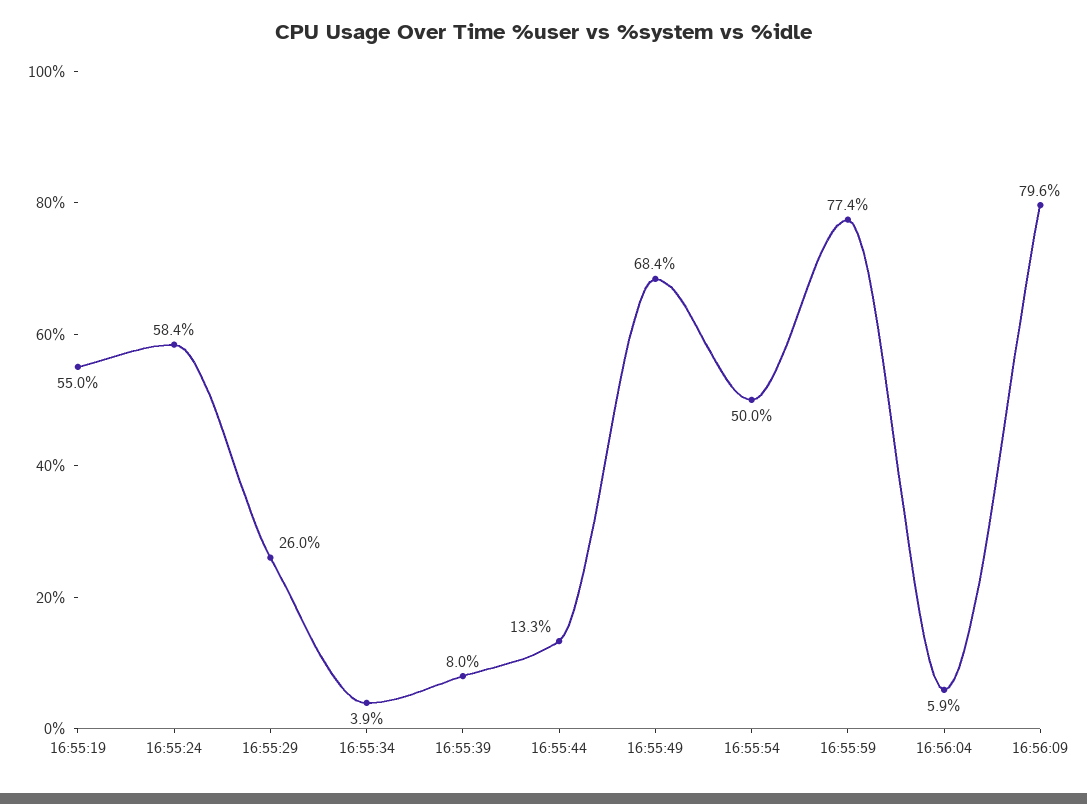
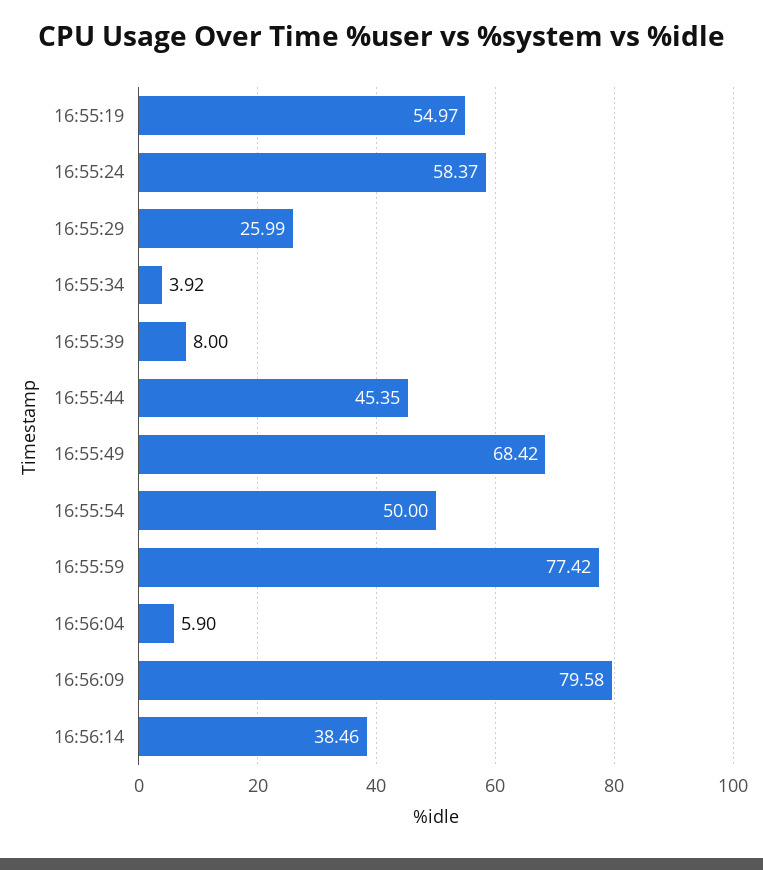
16:55:44: 13.3 -> 45.35
16:56:14: none -> 38.46

